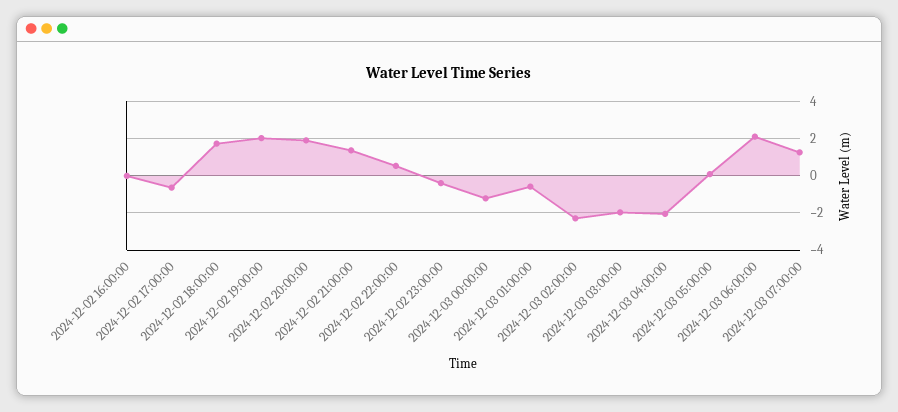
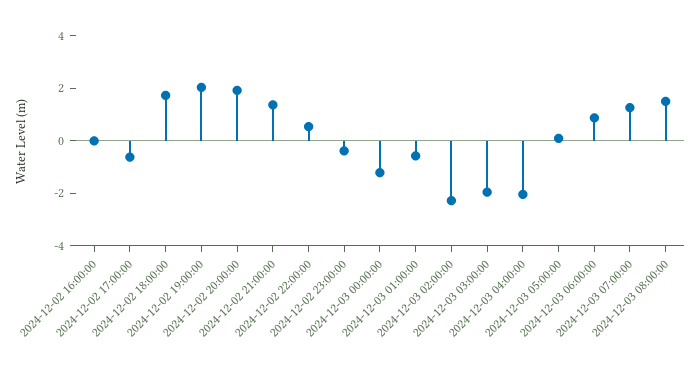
2024-12-03 06:00:00: 2 -> 1
2024-12-03 08:00:00: none -> 1.5

